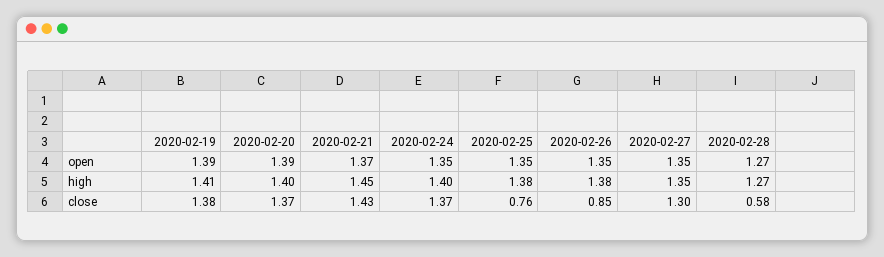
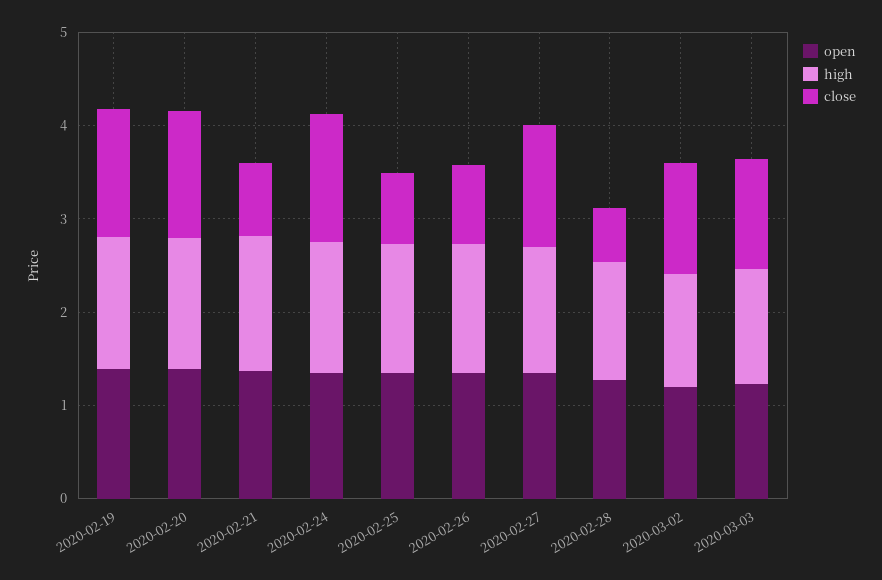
close, 2020-02-21: 1.43 -> 0.8
open, 2020-03-02: none -> 1.2
high, 2020-03-02: none -> 1.2
close, 2020-03-02: none -> 1.2
open, 2020-03-03: none -> 1.2
high, 2020-03-03: none -> 1.2
close, 2020-03-03: none -> 1.2

